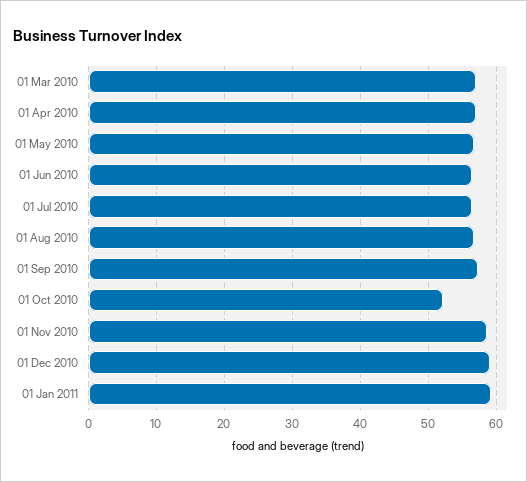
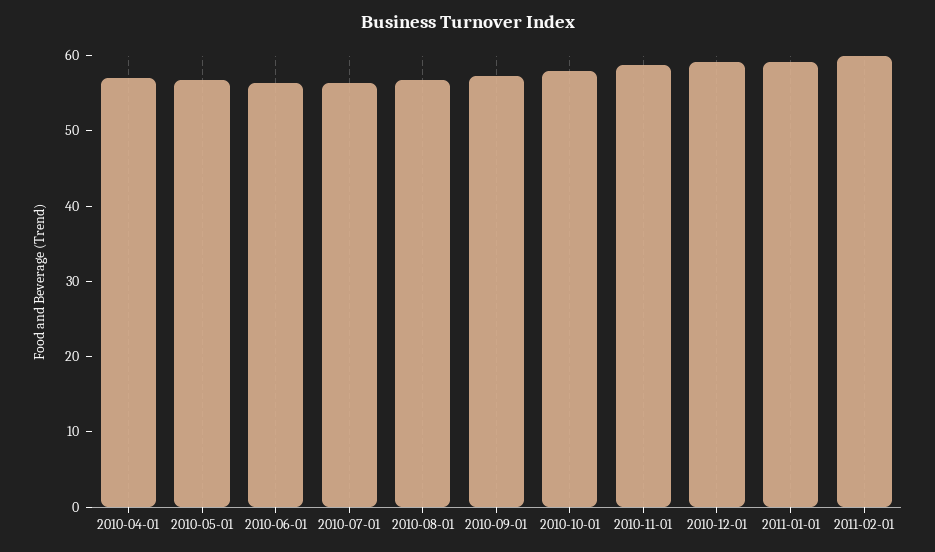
01 Mar 2010: 57 -> none
01 Oct 2010: 52 -> 58
2011-02-01: none -> 60

